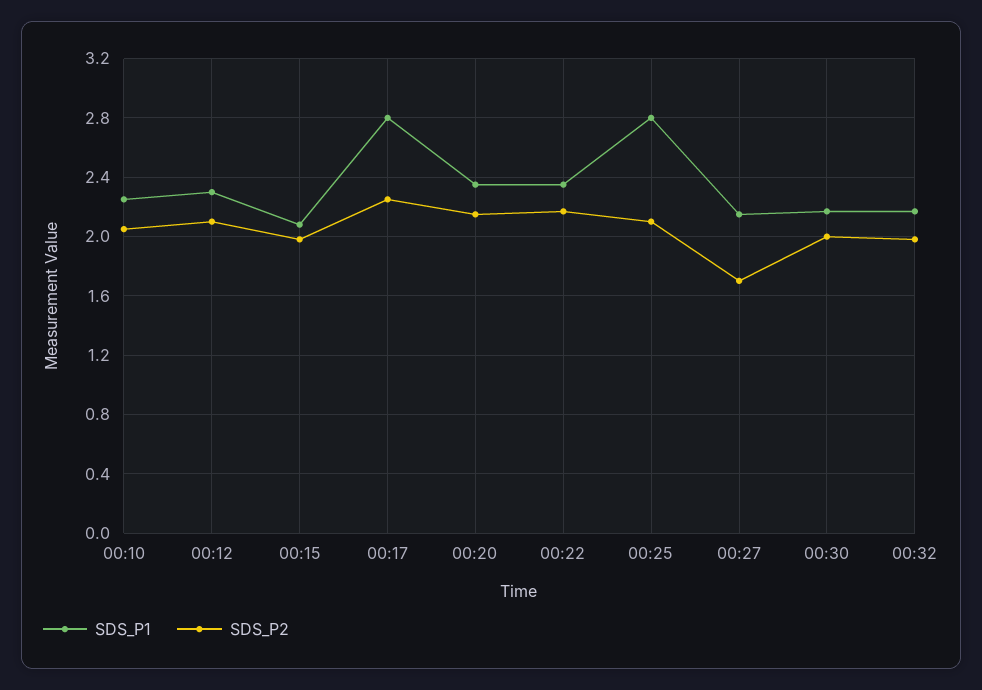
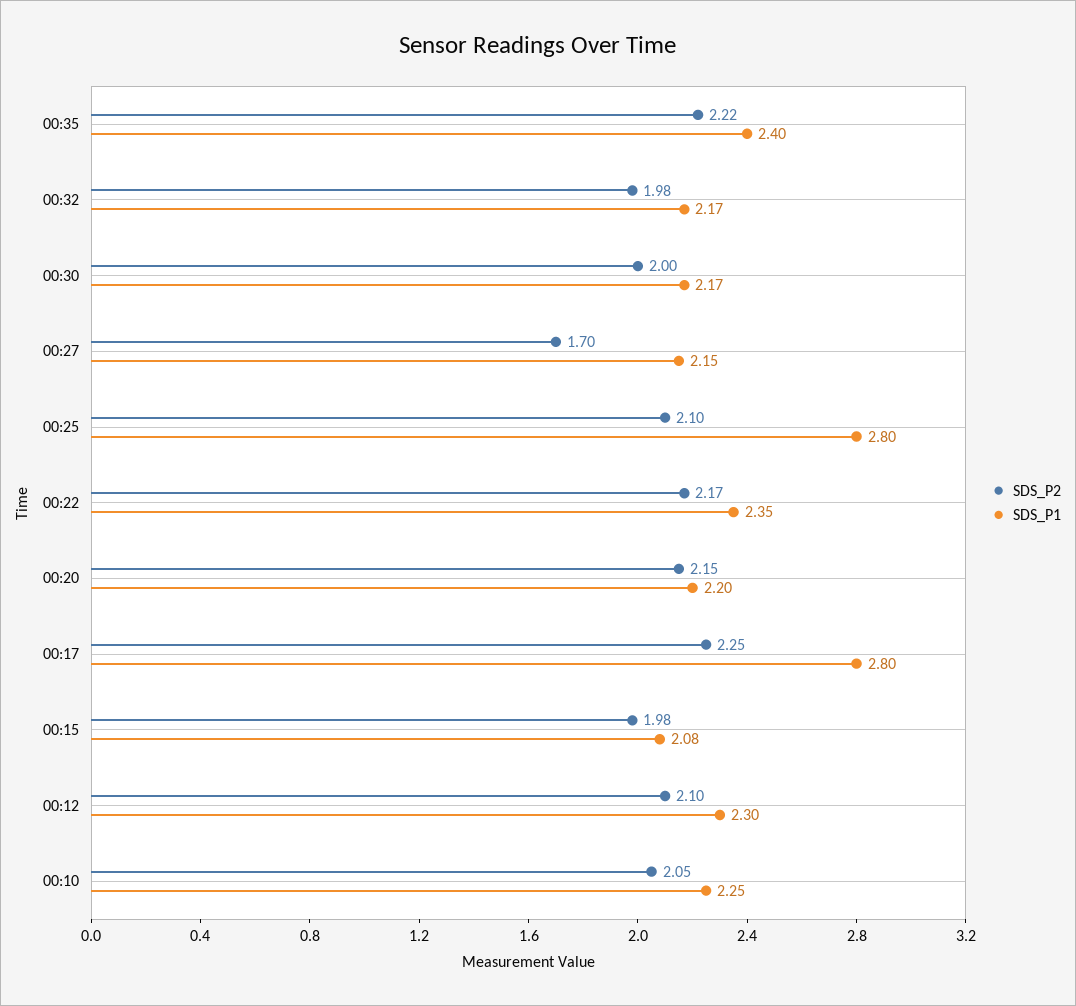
SDS_P1, 00:20: 2.35 -> 2.2
SDS_P2, 00:35: none -> 2.22
SDS_P1, 00:35: none -> 2.4

